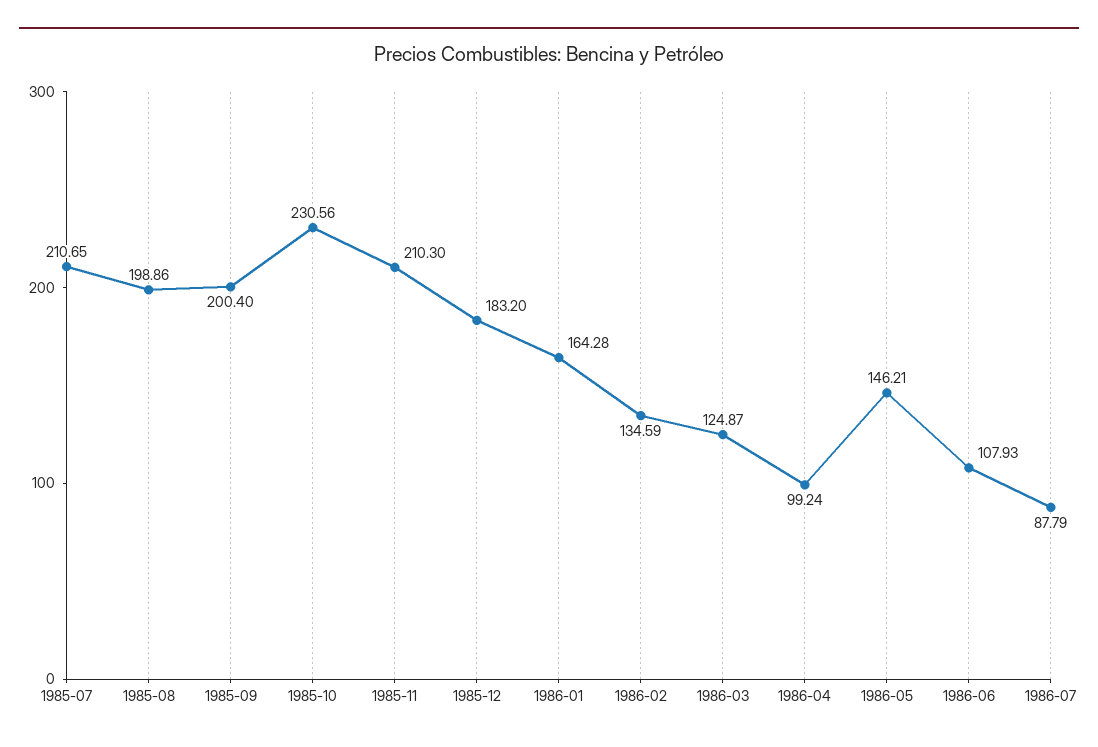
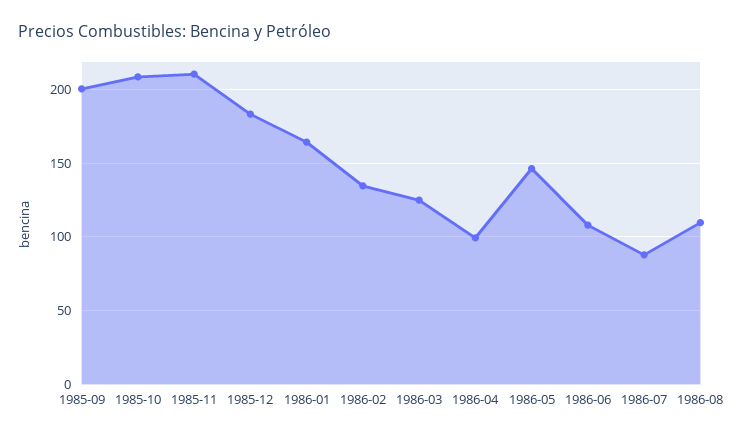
1985-07: 210.65 -> none
1985-08: 198.86 -> none
1985-10: 230.56 -> 210
1986-08: none -> 110

